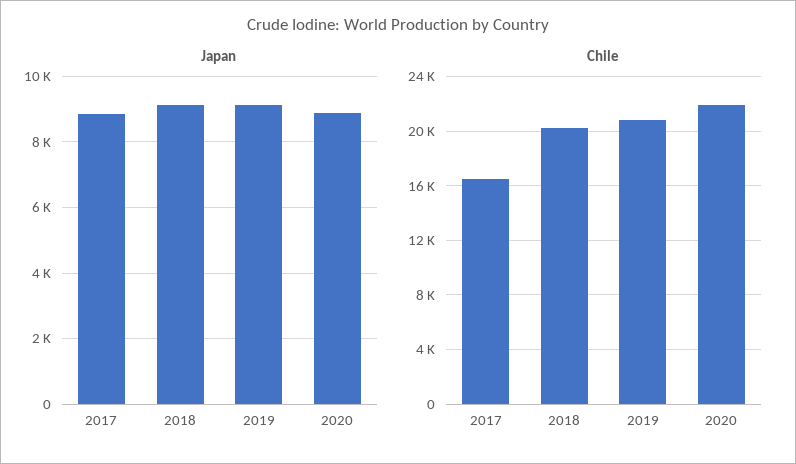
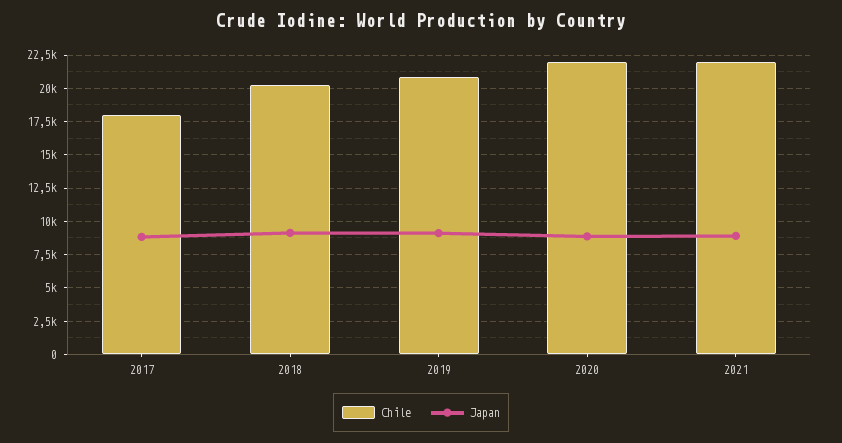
Chile, 2017: 16500 -> 18000
Chile, 2021: none -> 22000
Japan, 2021: none -> 9000

